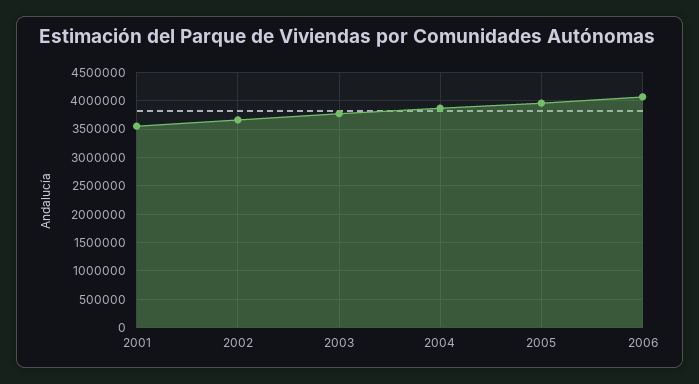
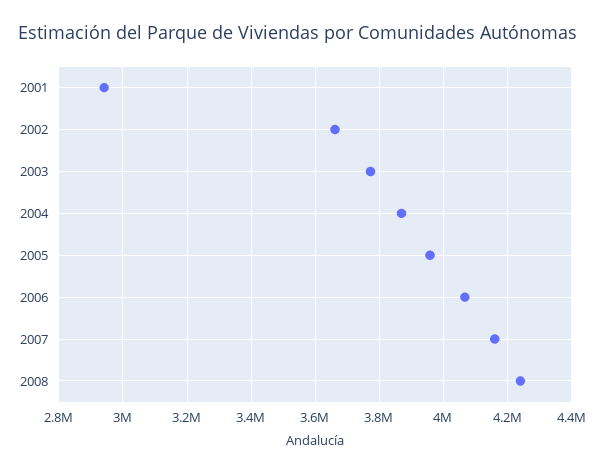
2001: 3500000 -> 2940000
2007: none -> 4160000
2008: none -> 4240000

